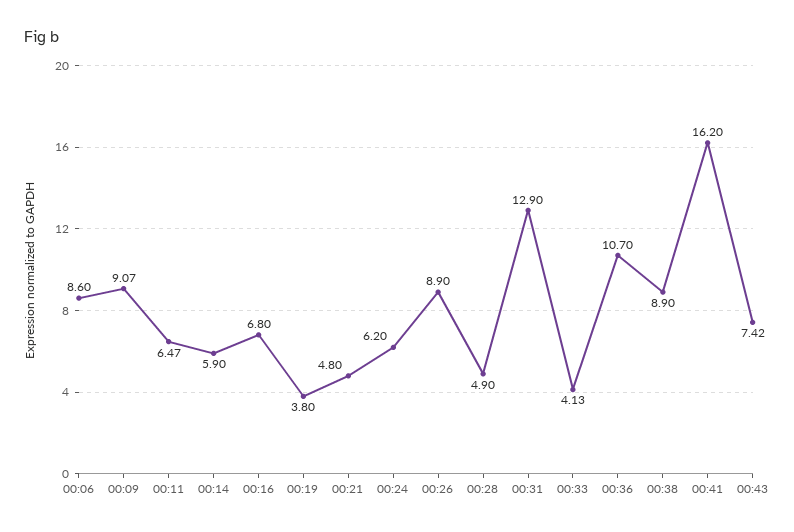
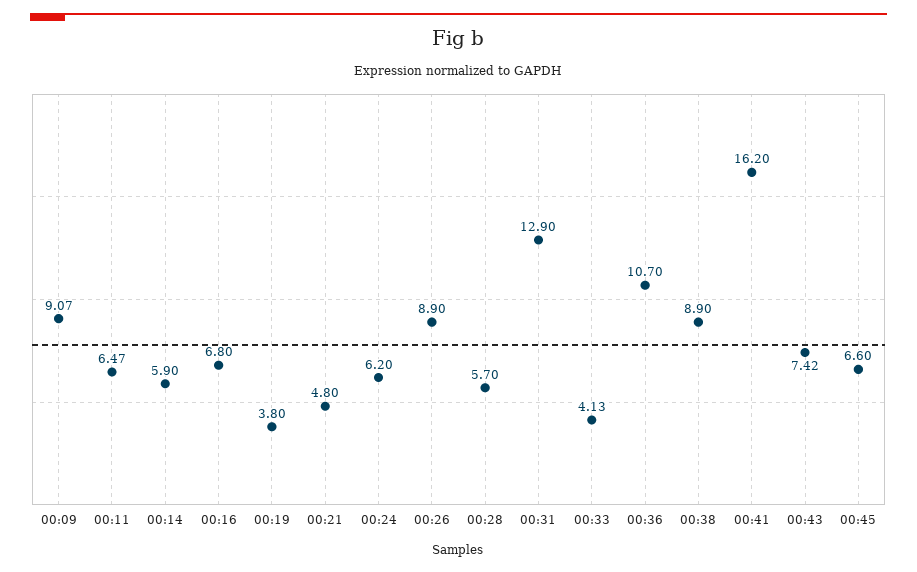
00:06: 8.6 -> none
00:28: 4.9 -> 5.7
00:45: none -> 6.6

